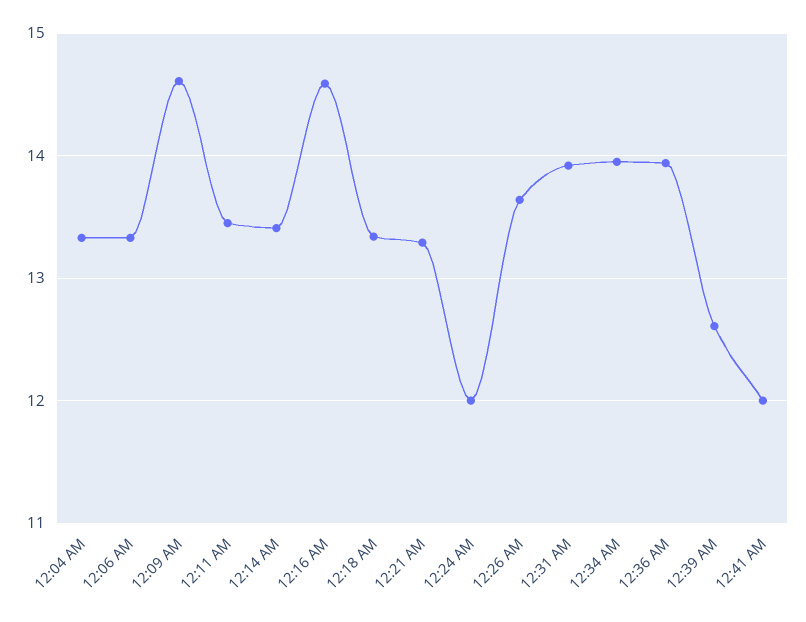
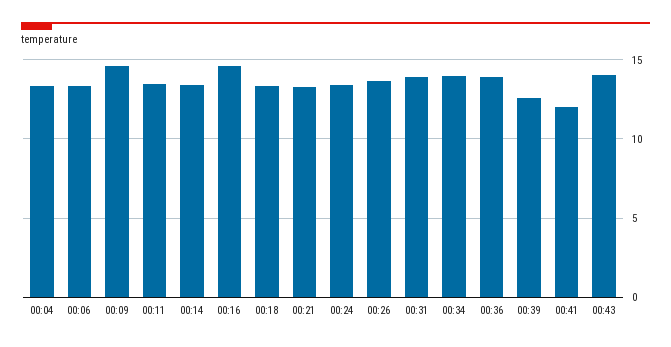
12:24 AM: 12 -> 13.5
00:43: none -> 14

